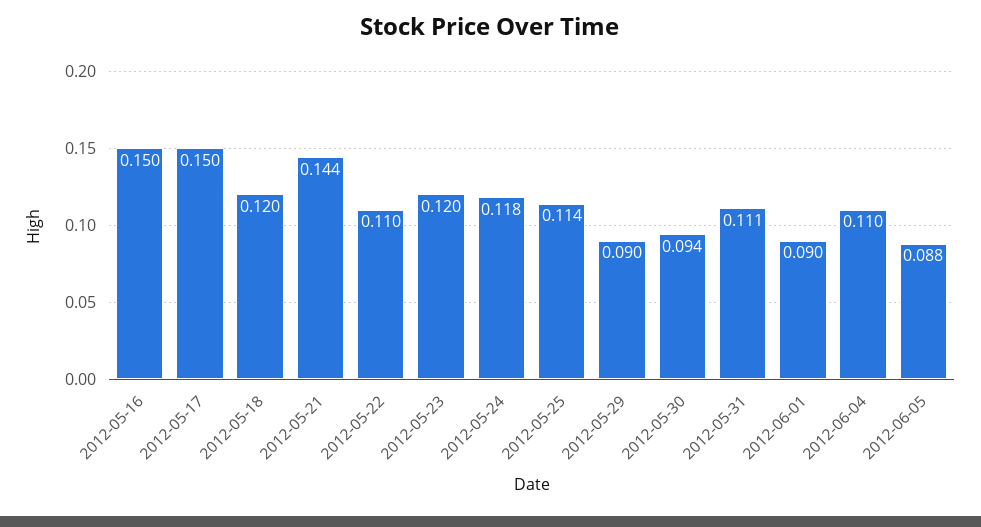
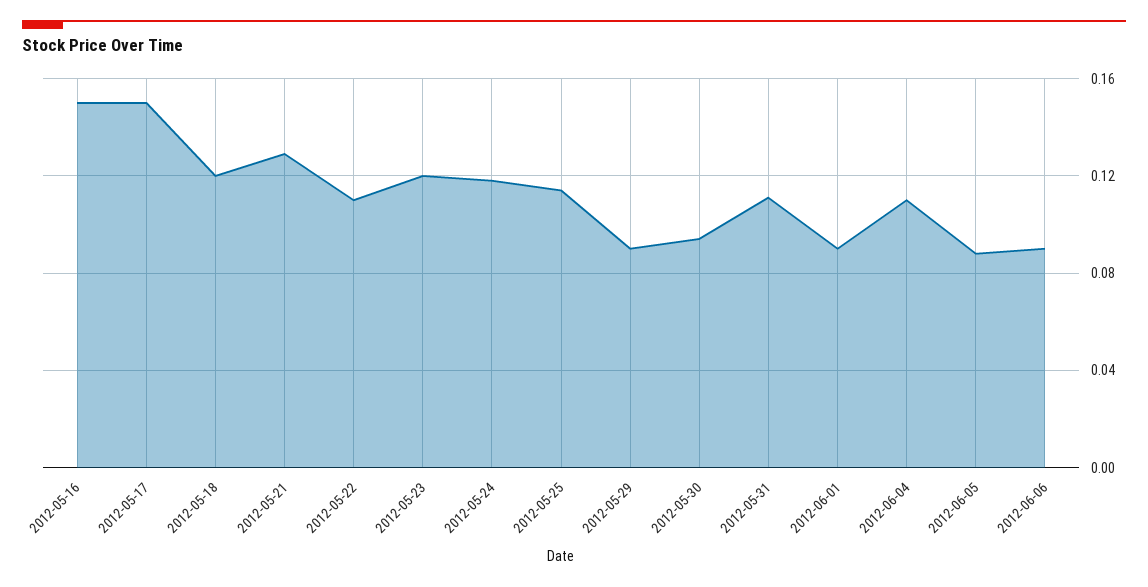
2012-05-21: 0.144 -> 0.13
2012-06-06: none -> 0.09

